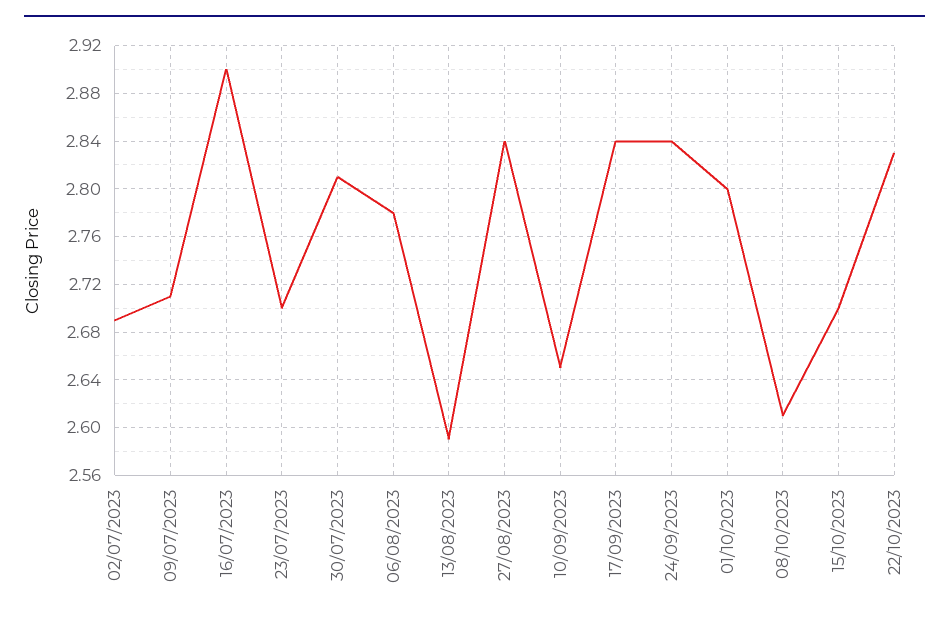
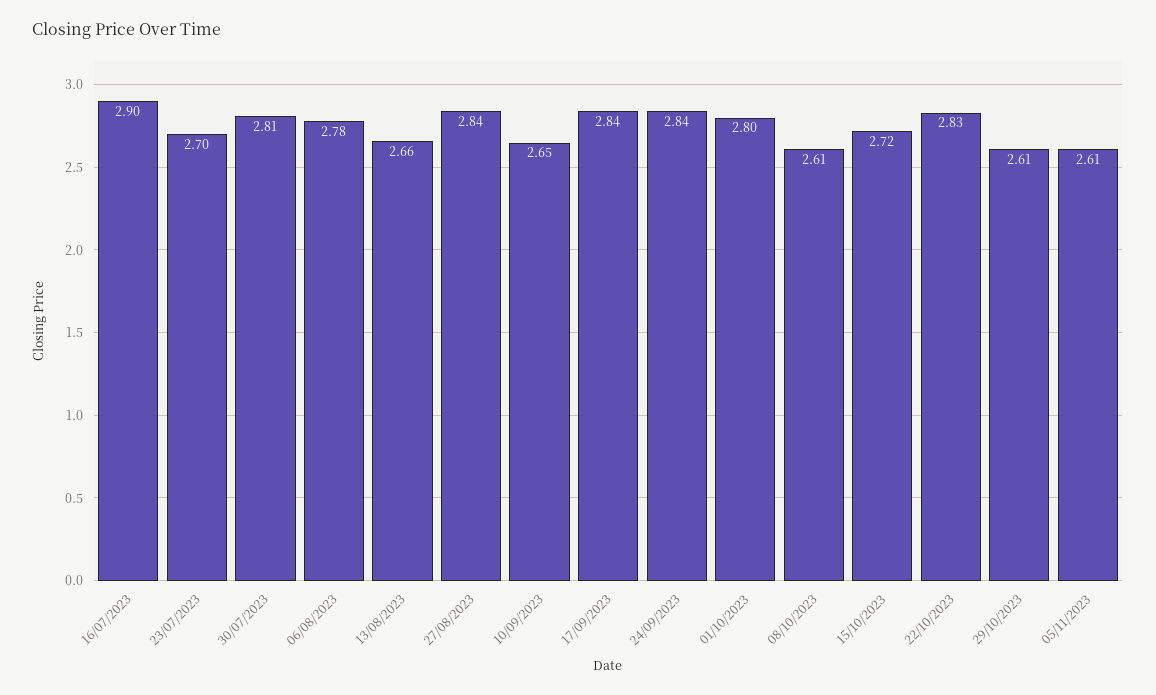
02/07/2023: 2.69 -> none
09/07/2023: 2.71 -> none
13/08/2023: 2.59 -> 2.66
15/10/2023: 2.7 -> 2.72
29/10/2023: none -> 2.61
05/11/2023: none -> 2.61

